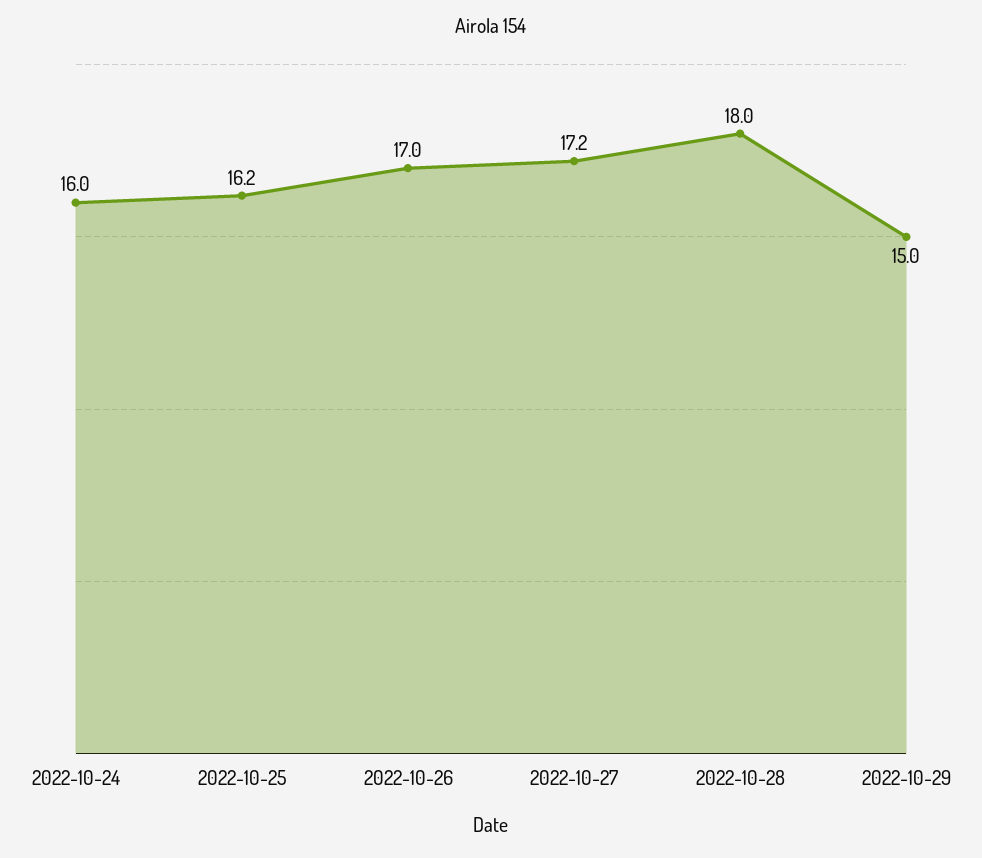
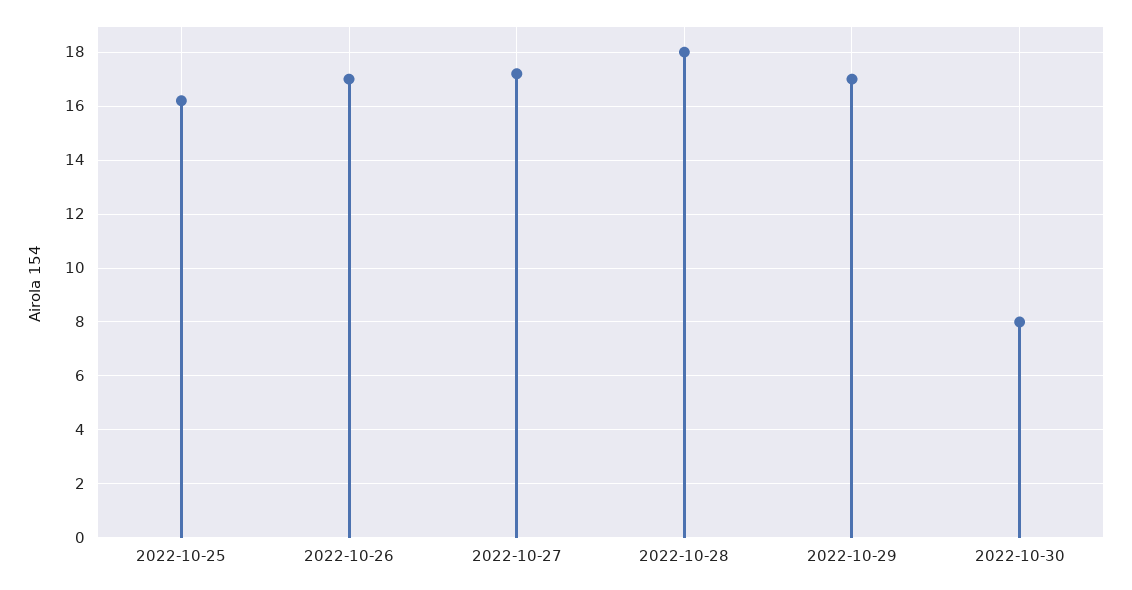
2022-10-24: 16 -> none
2022-10-29: 15 -> 17
2022-10-30: none -> 8

